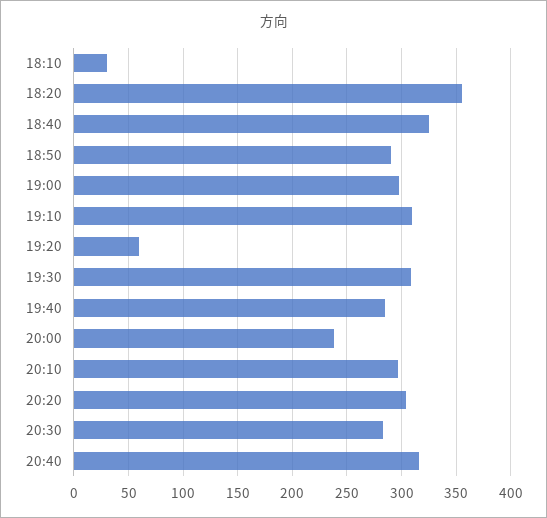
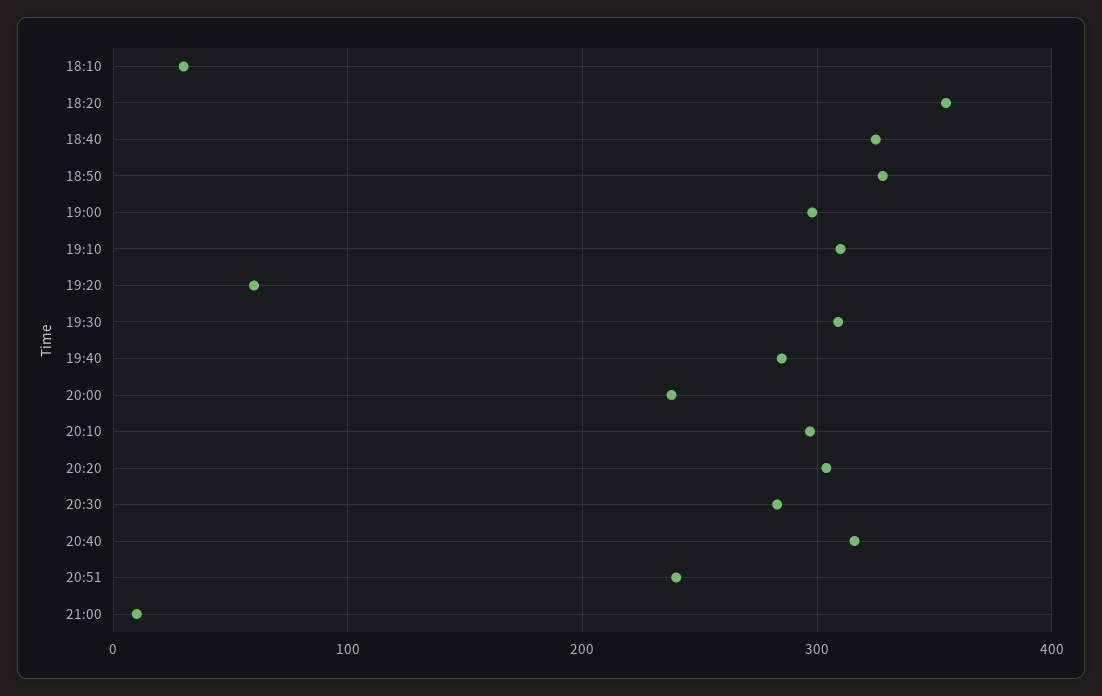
18:50: 290 -> 330
20:51: none -> 240
21:00: none -> 10

